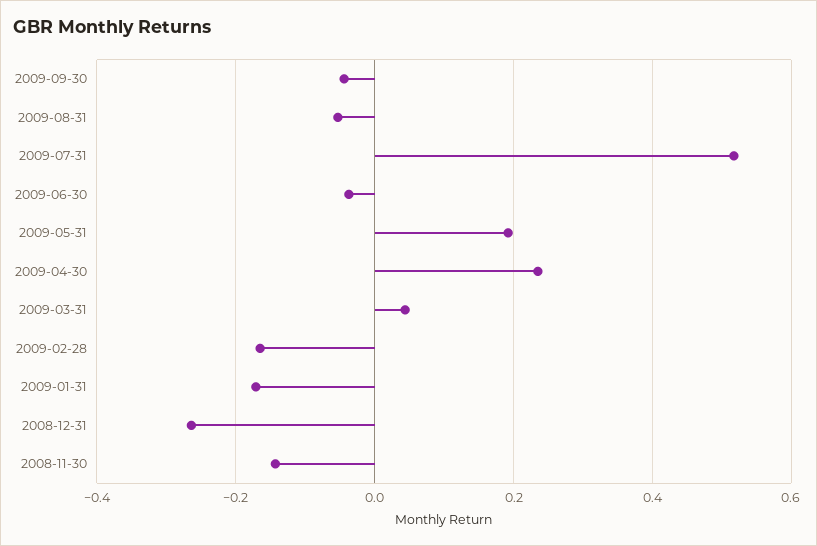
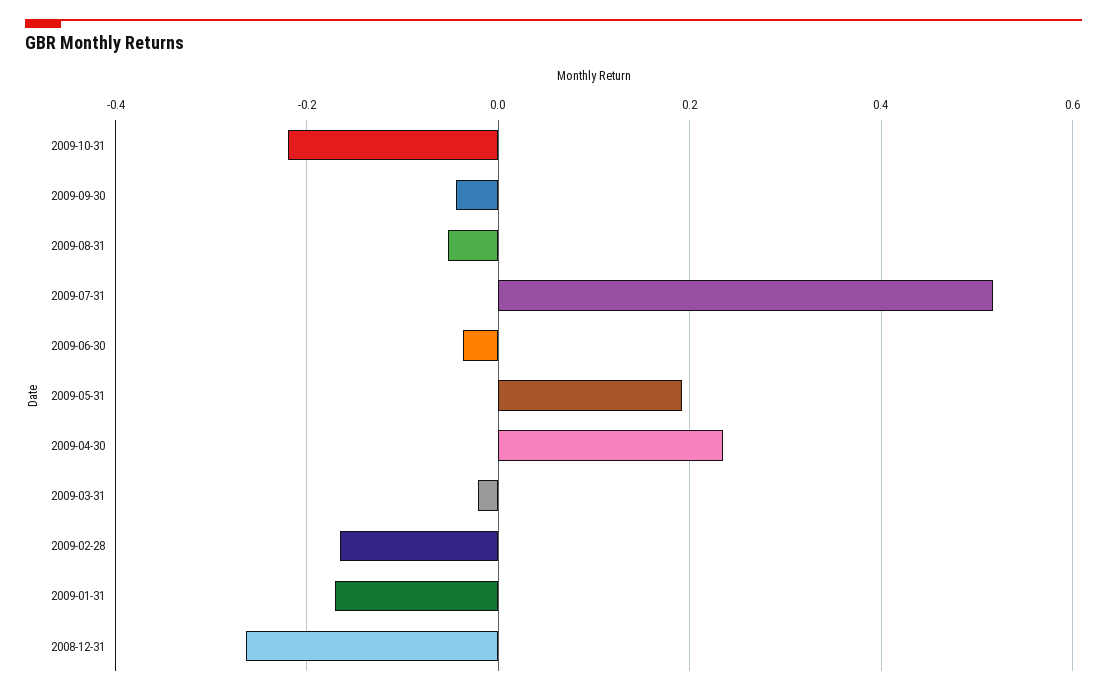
2009-03-31: 0.04 -> -0.02
2008-11-30: -0.14 -> none
2009-10-31: none -> -0.22

